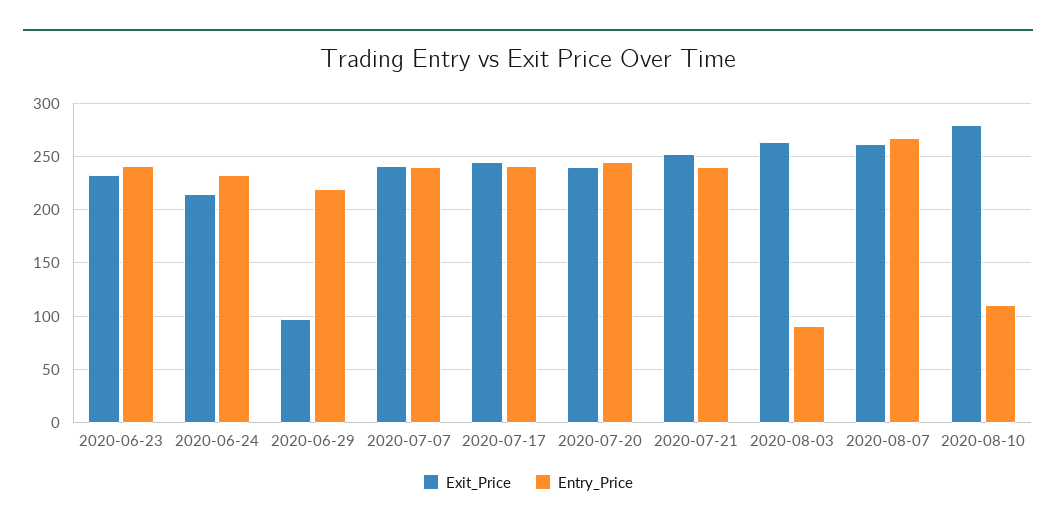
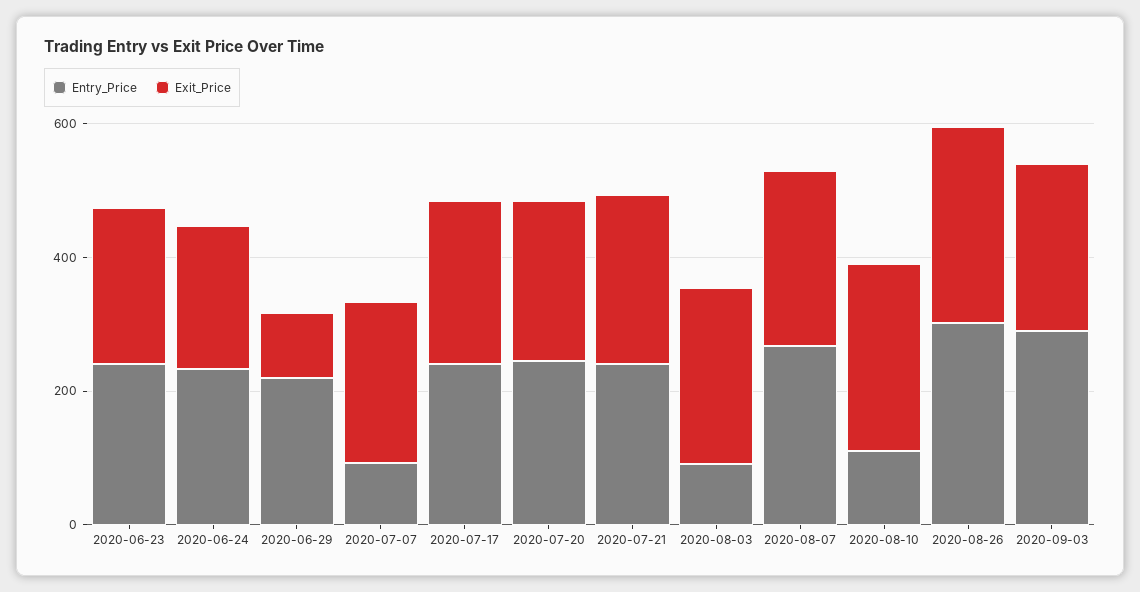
Entry_Price, 2020-07-07: 240 -> 100
Entry_Price, 2020-08-26: none -> 300
Exit_Price, 2020-08-26: none -> 300
Entry_Price, 2020-09-03: none -> 300
Exit_Price, 2020-09-03: none -> 250

